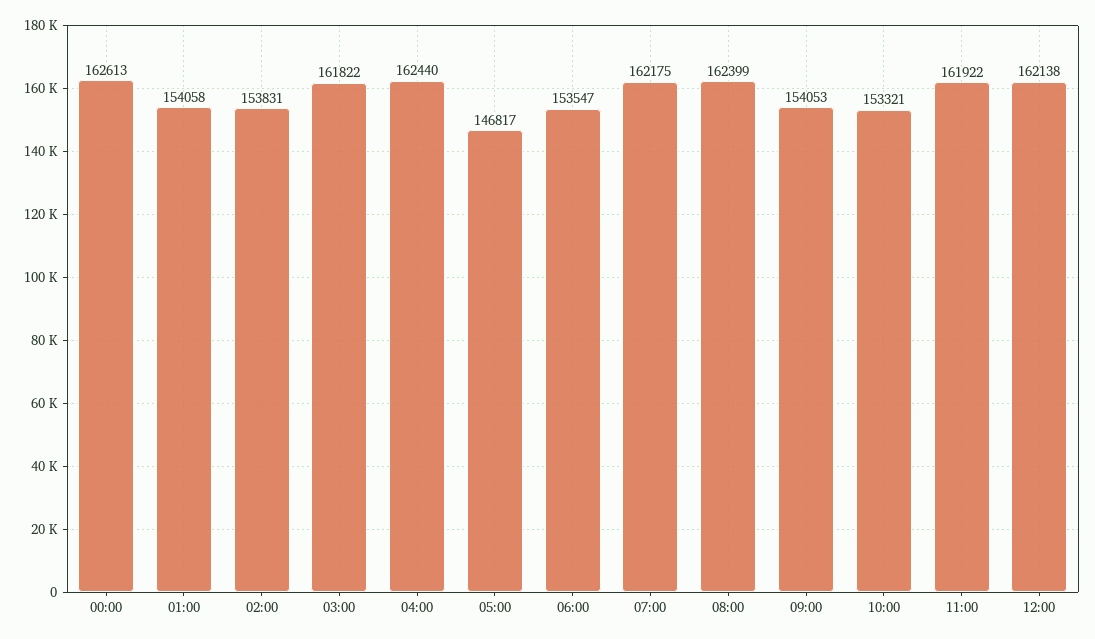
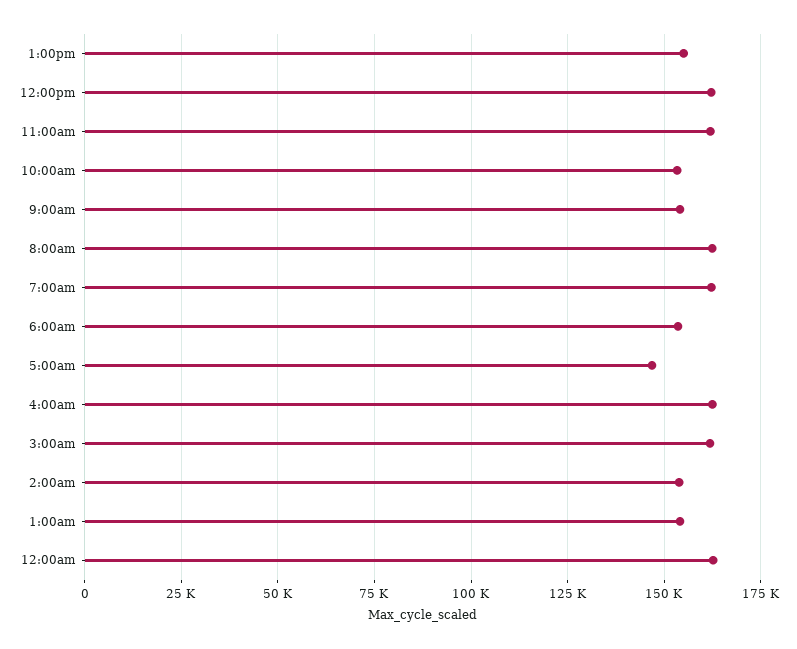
1:00pm: none -> 155000

